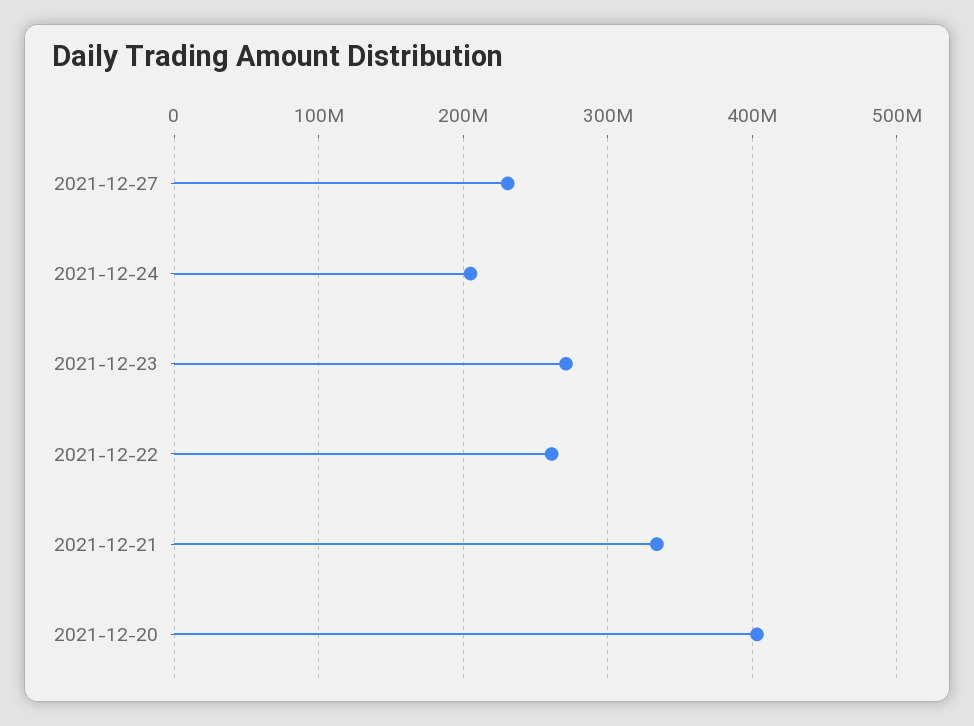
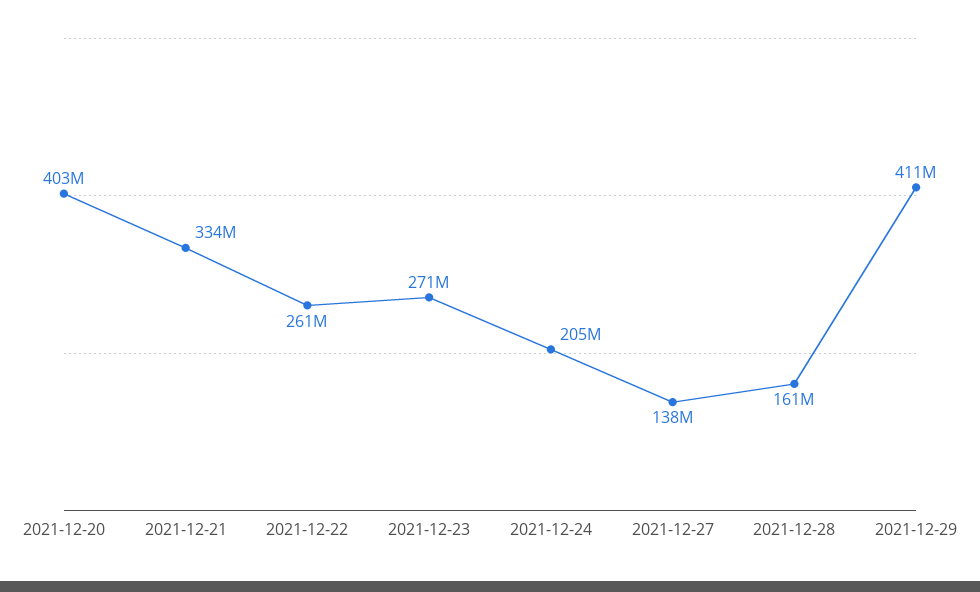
2021-12-27: 230000000 -> 138000000
2021-12-28: none -> 161000000
2021-12-29: none -> 411000000

